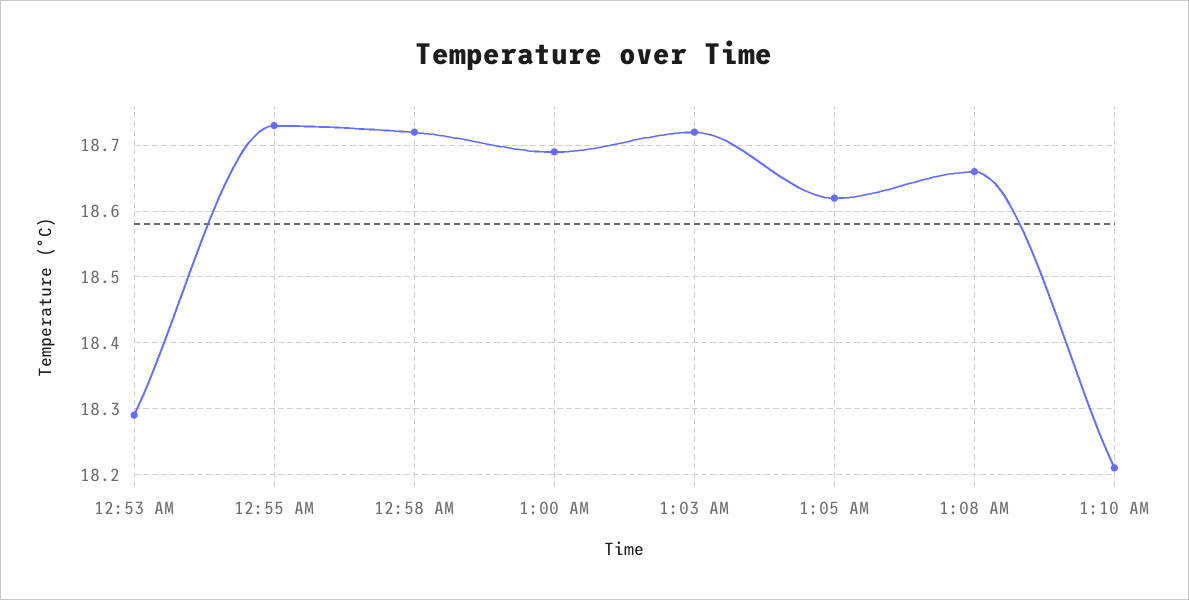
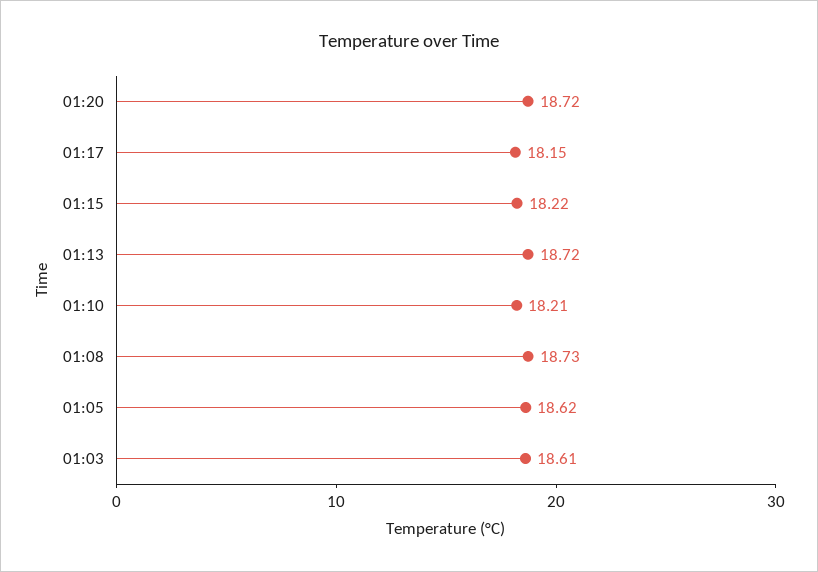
12:53 AM: 18.29 -> none
12:55 AM: 18.73 -> none
12:58 AM: 18.72 -> none
1:00 AM: 18.69 -> none
1:03 AM: 18.72 -> 18.61
1:08 AM: 18.66 -> 18.73
01:20: none -> 18.72
01:17: none -> 18.15
01:15: none -> 18.22
01:13: none -> 18.72

